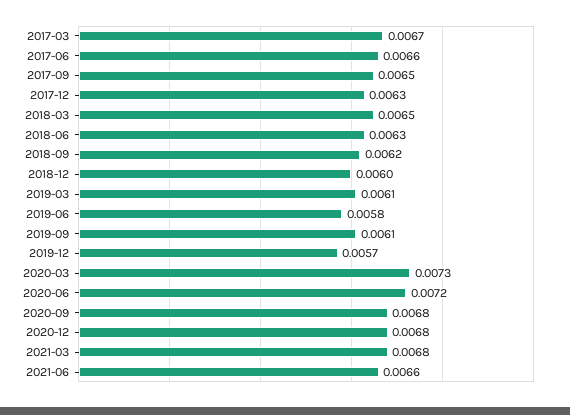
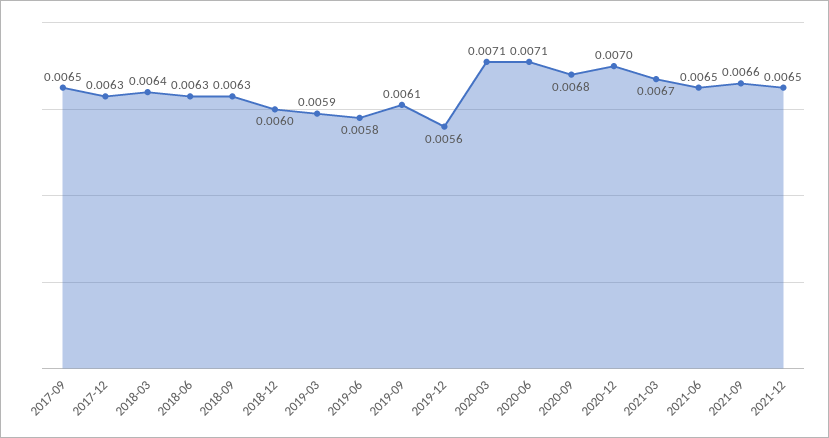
2017-03: 0.0067 -> none
2017-06: 0.0066 -> none
2018-03: 0.0065 -> 0.0064
2018-09: 0.0062 -> 0.0063
2019-03: 0.0061 -> 0.0059
2019-12: 0.0057 -> 0.0056
2020-03: 0.0073 -> 0.0071
2020-06: 0.0072 -> 0.0071
2020-12: 0.0068 -> 0.007
2021-03: 0.0068 -> 0.0067
2021-06: 0.0066 -> 0.0065
2021-09: none -> 0.0066
2021-12: none -> 0.0065

